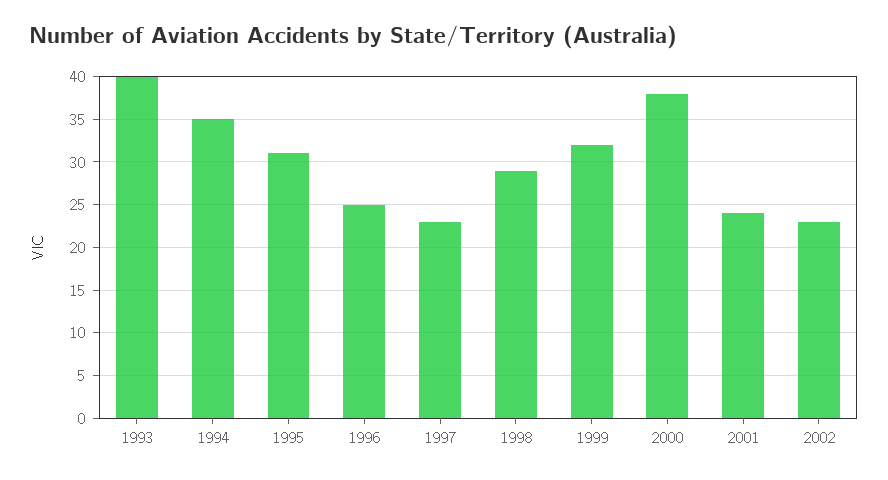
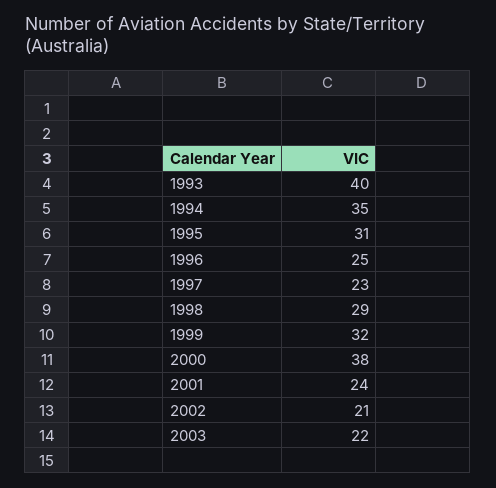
2002: 23 -> 21
2003: none -> 22

